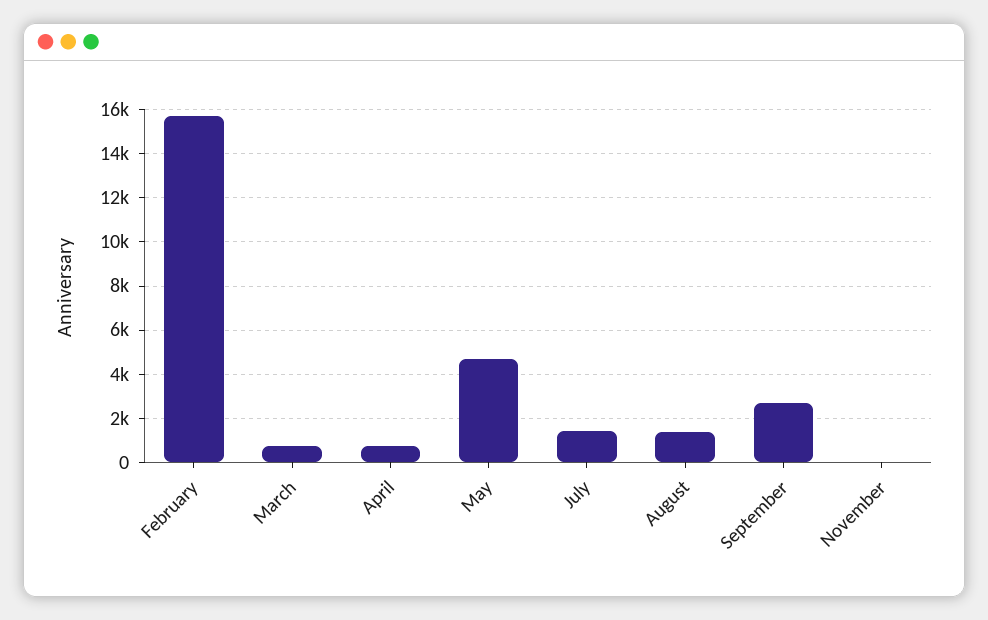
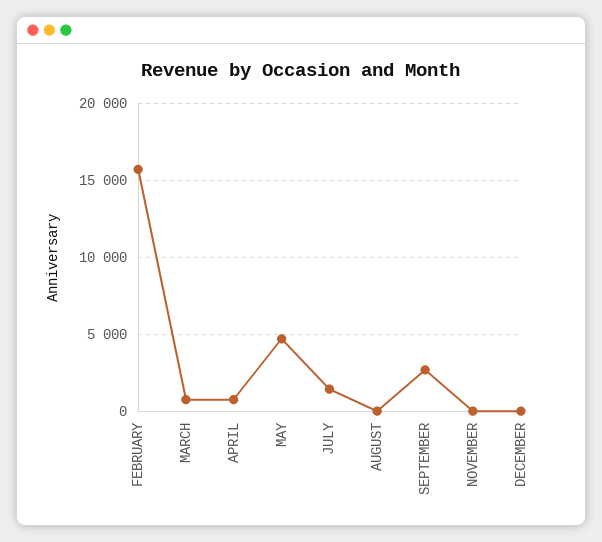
August: 1500 -> 0
DECEMBER: none -> 0

